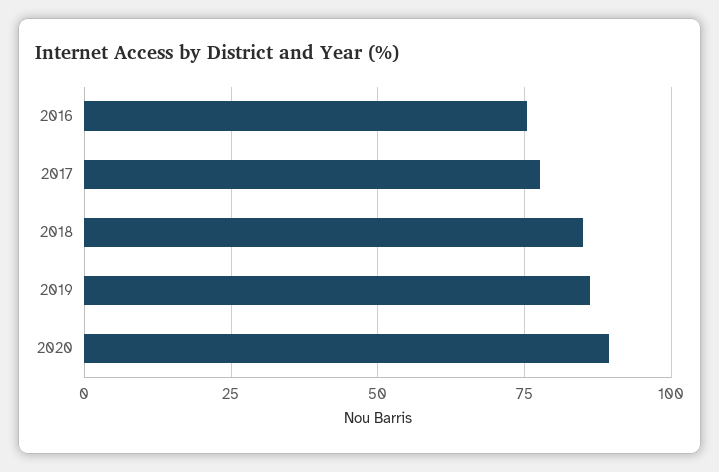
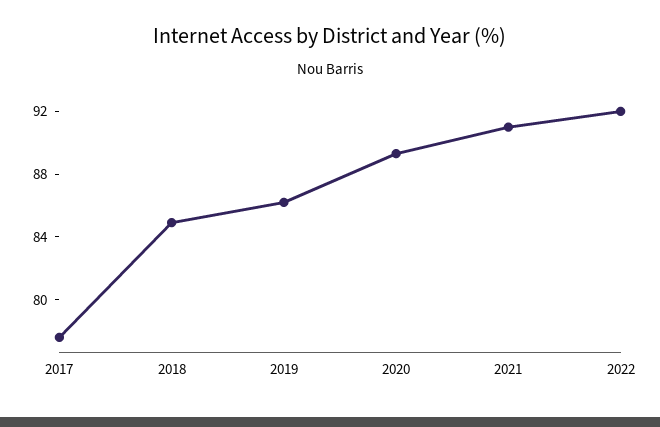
2016: 75 -> none
2021: none -> 91
2022: none -> 92

